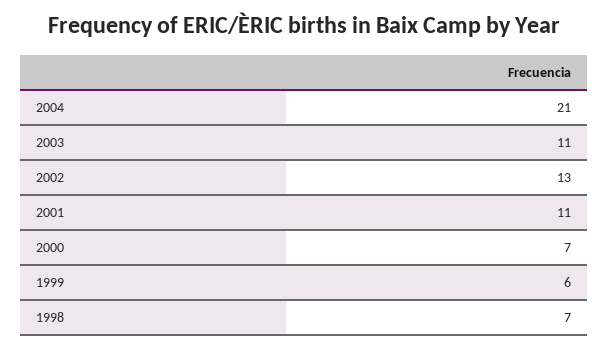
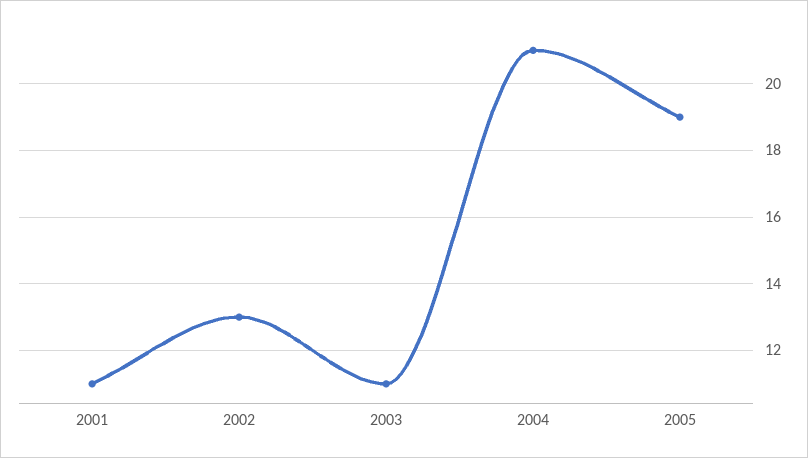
2000: 7 -> none
1999: 6 -> none
1998: 7 -> none
2005: none -> 19

